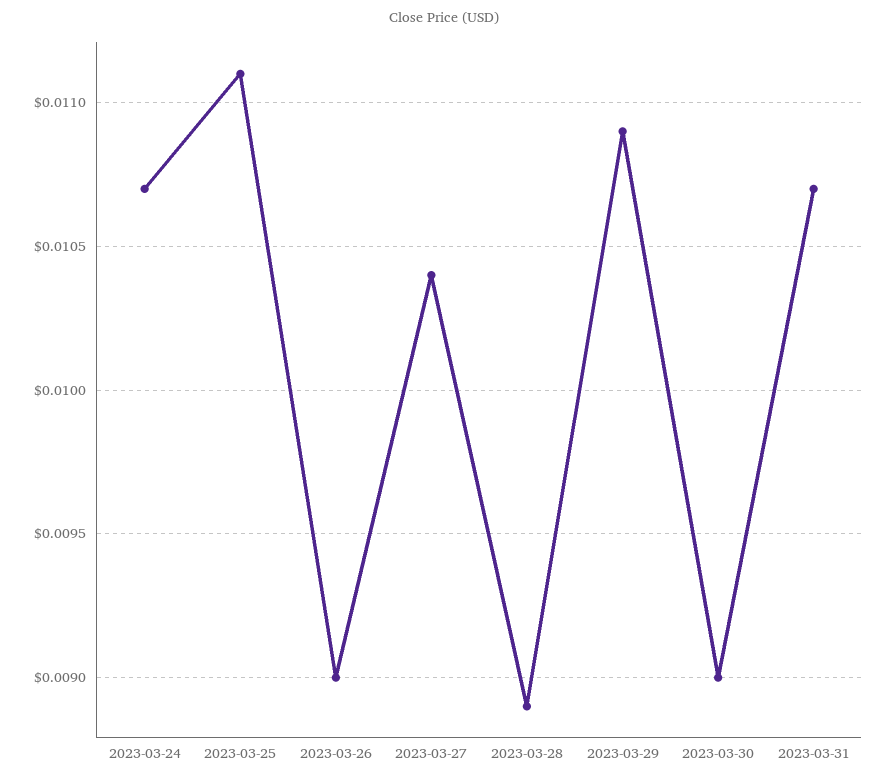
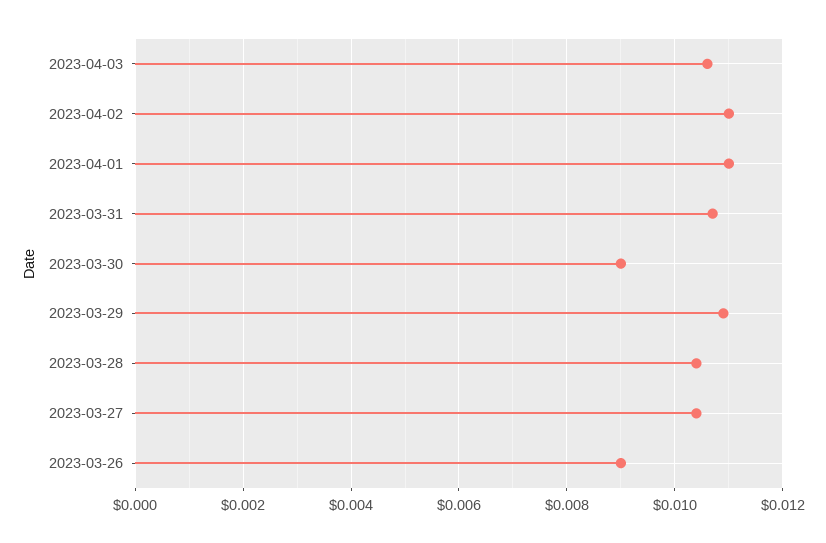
2023-03-24: 0.0107 -> none
2023-03-25: 0.0111 -> none
2023-03-28: 0.0089 -> 0.0105
2023-04-03: none -> 0.0105
2023-04-02: none -> 0.011
2023-04-01: none -> 0.011

